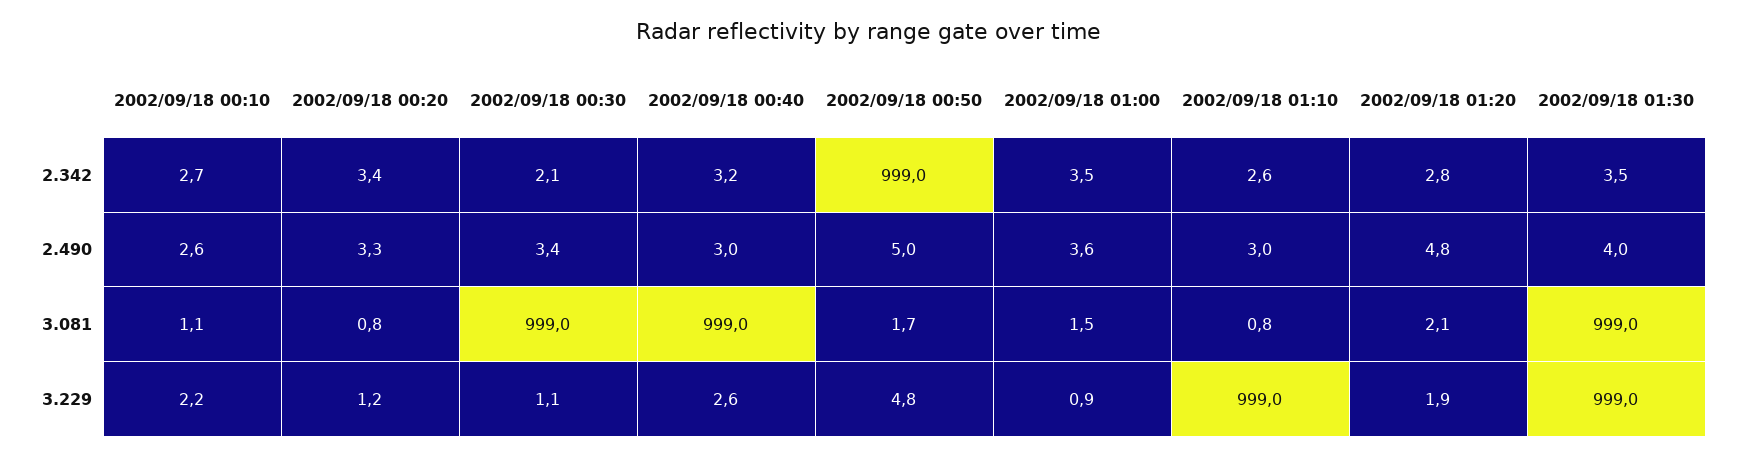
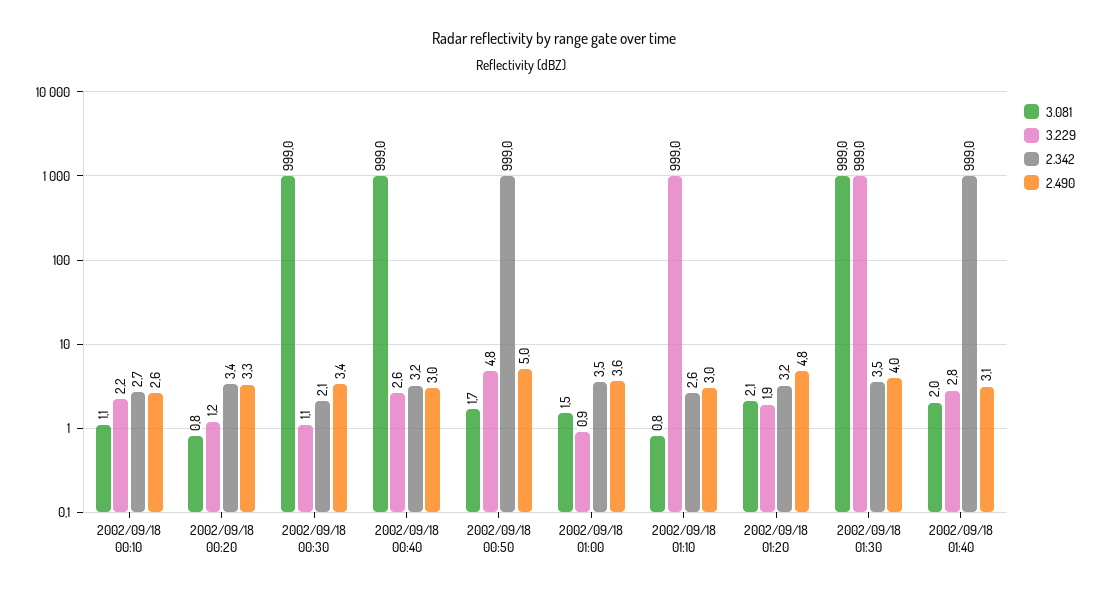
2.342, 2002/09/18 01:20: 2.8 -> 3.2
3.081, 2002/09/18 01:40: none -> 2
3.229, 2002/09/18 01:40: none -> 2.8
2.342, 2002/09/18 01:40: none -> 999
2.490, 2002/09/18 01:40: none -> 3.1

